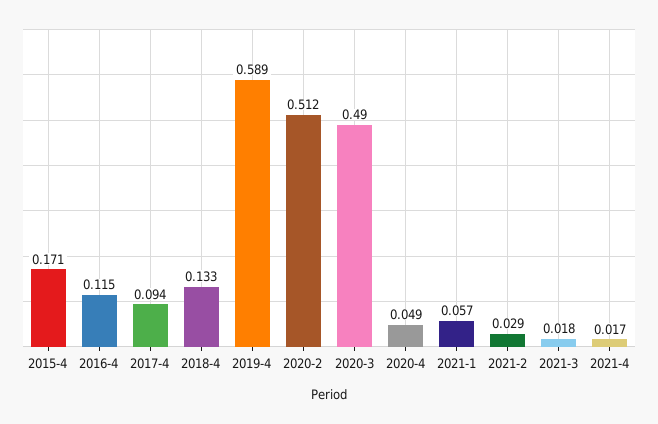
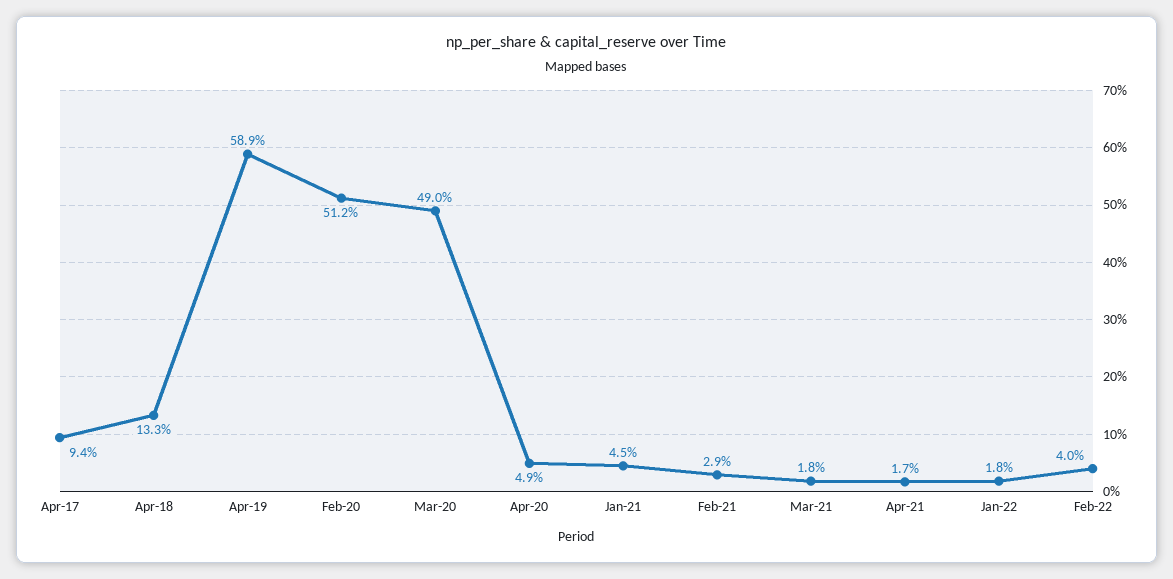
2015-4: 0.171 -> none
2016-4: 0.115 -> none
2021-1: 0.057 -> 0.045
Jan-22: none -> 0.018
Feb-22: none -> 0.04

